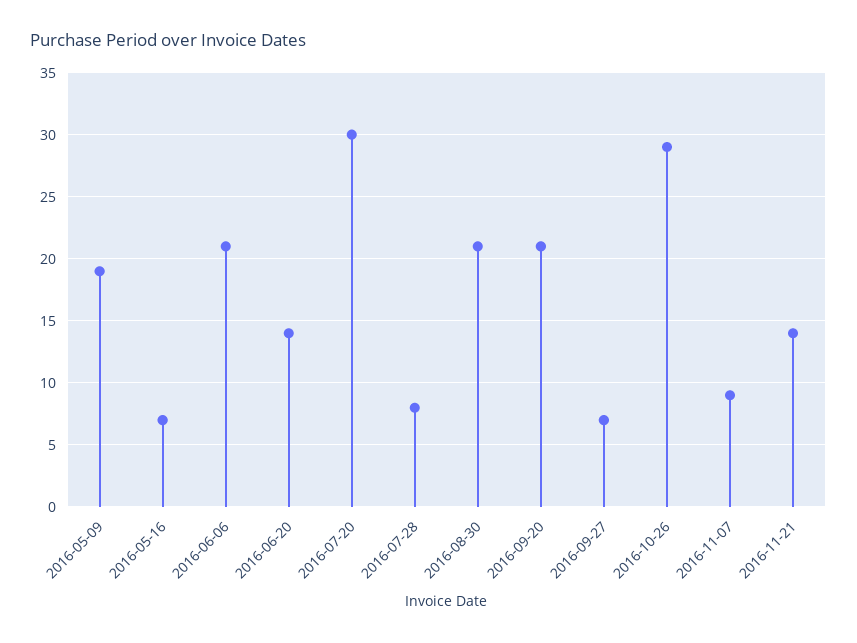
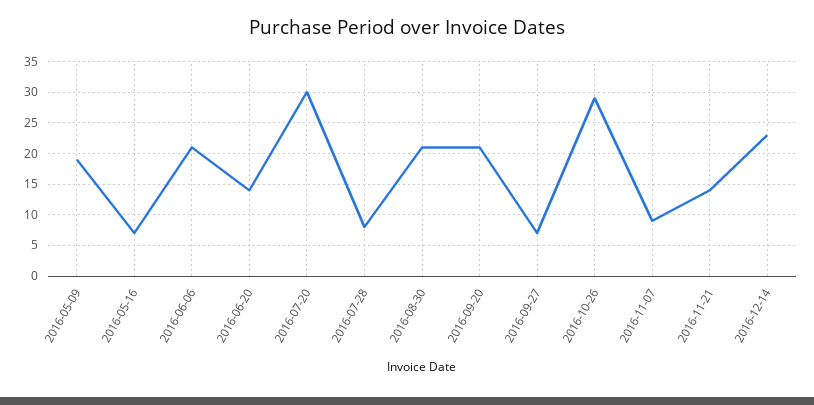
2016-12-14: none -> 23

